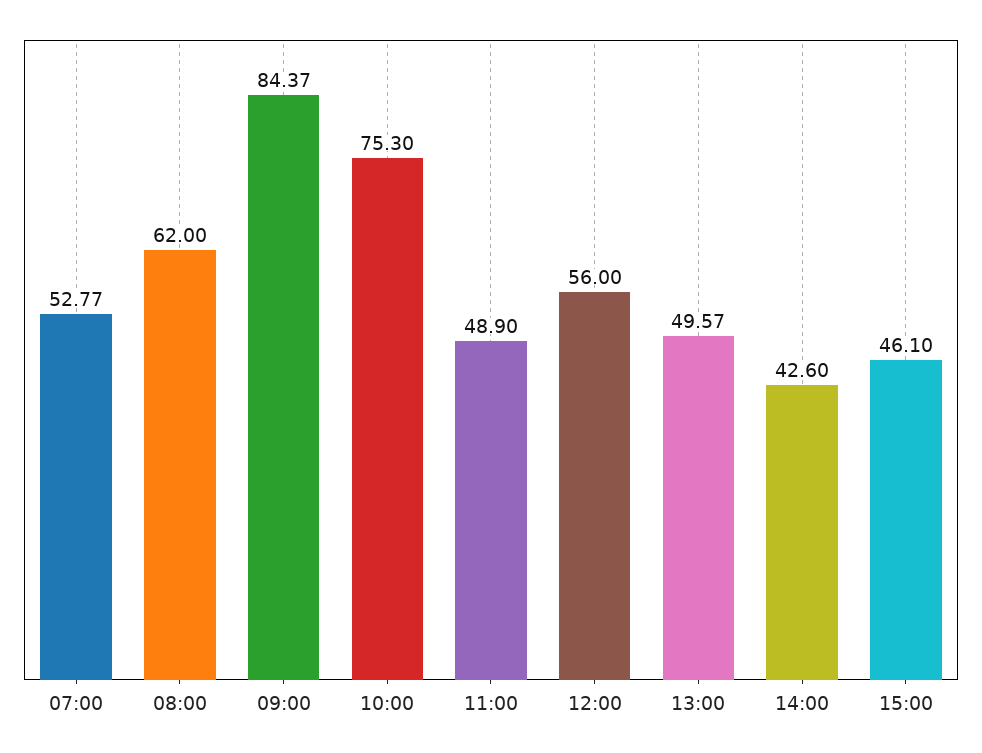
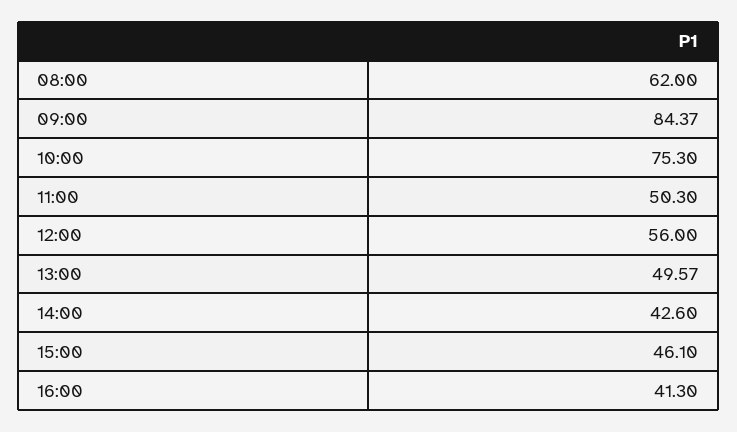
07:00: 52.77 -> none
11:00: 48.9 -> 50.3
16:00: none -> 41.3

